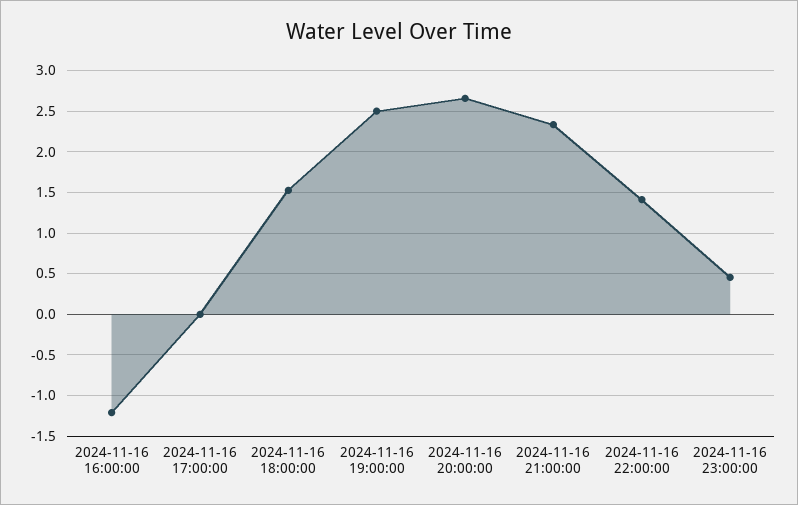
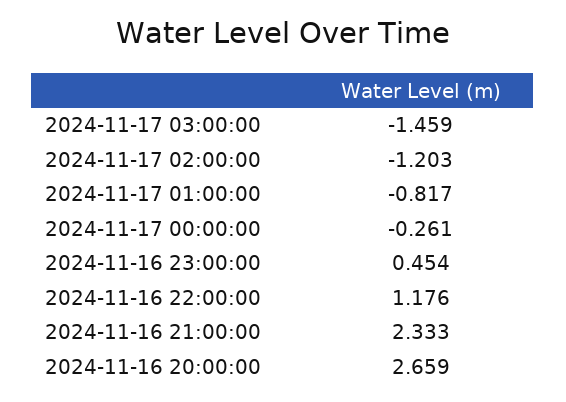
2024-11-16 16:00:00: -1.2 -> none
2024-11-16 17:00:00: 0 -> none
2024-11-16 18:00:00: 1.5 -> none
2024-11-16 19:00:00: 2.5 -> none
2024-11-16 22:00:00: 1.4 -> 1.176
2024-11-17 03:00:00: none -> -1.459
2024-11-17 02:00:00: none -> -1.203
2024-11-17 01:00:00: none -> -0.817
2024-11-17 00:00:00: none -> -0.261

